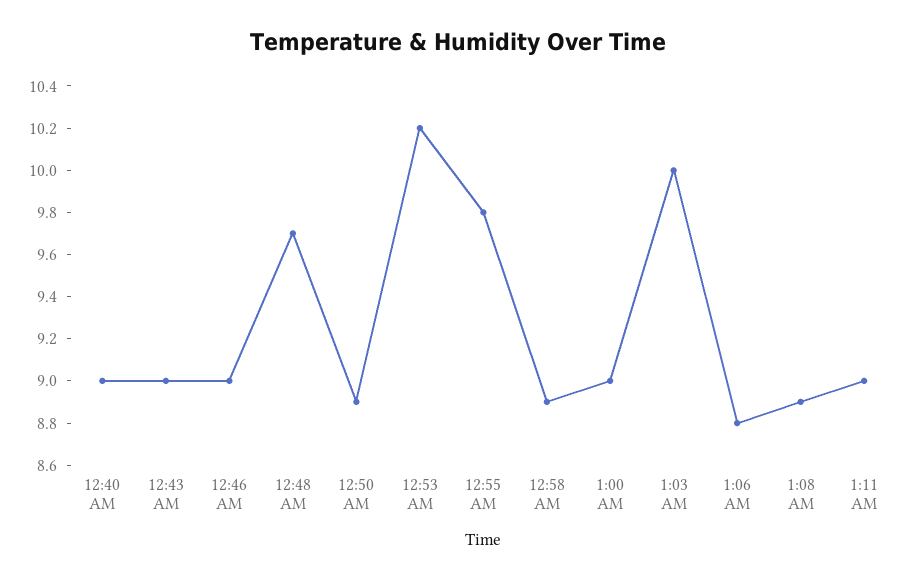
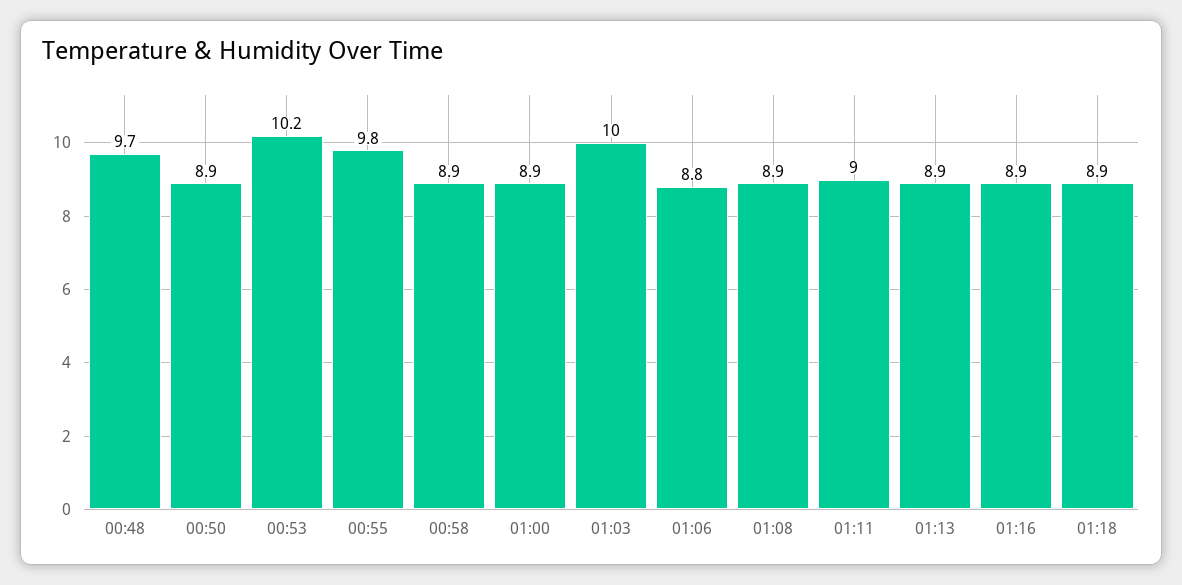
12:40 AM: 9 -> none
12:43 AM: 9 -> none
12:46 AM: 9 -> none
1:00 AM: 9 -> 8.9
01:13: none -> 8.9
01:16: none -> 8.9
01:18: none -> 8.9

